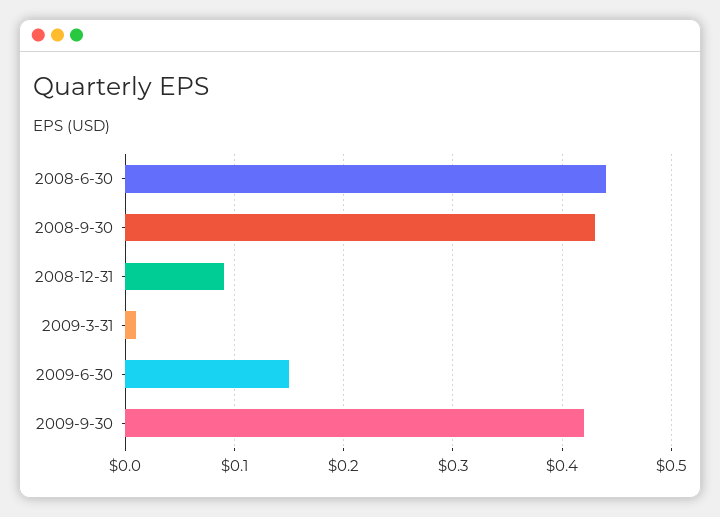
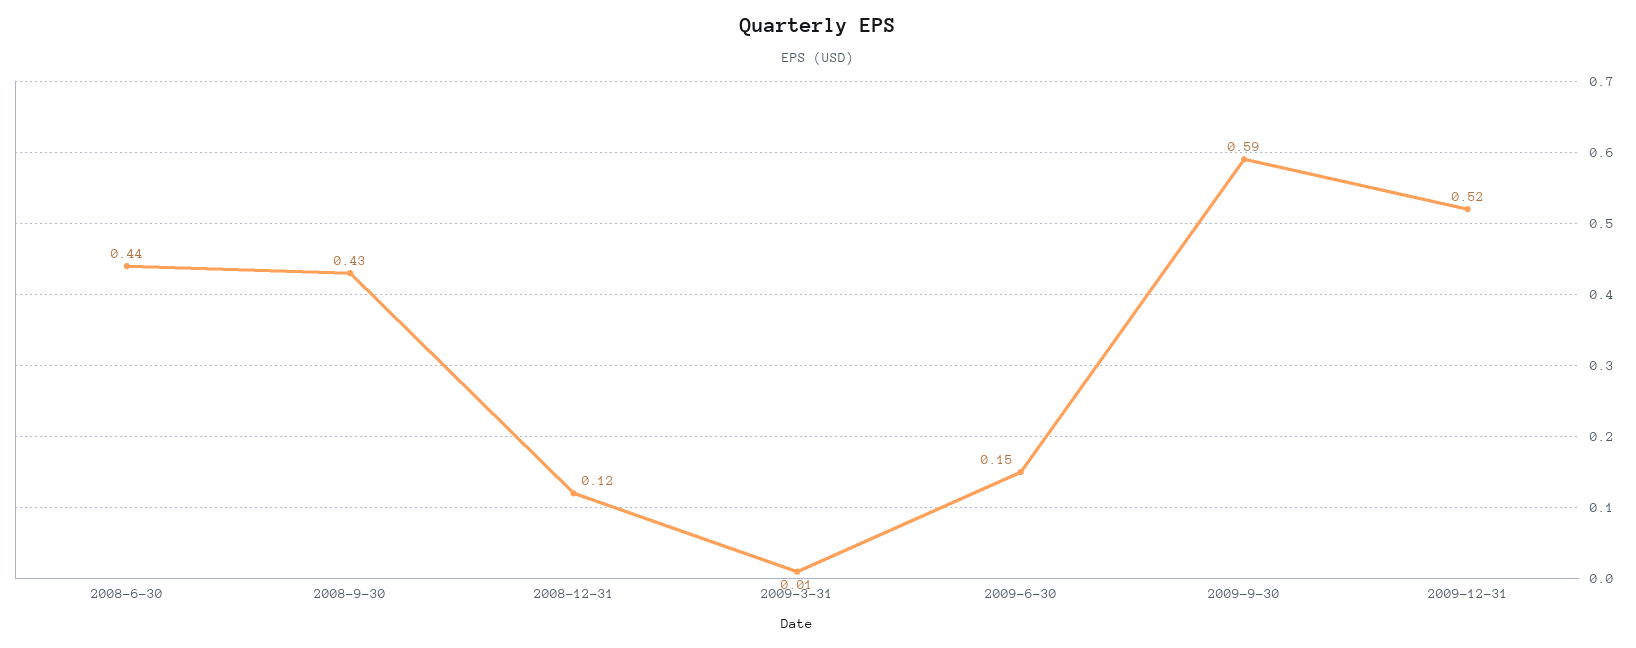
2008-12-31: 0.09 -> 0.12
2009-9-30: 0.42 -> 0.59
2009-12-31: none -> 0.52

